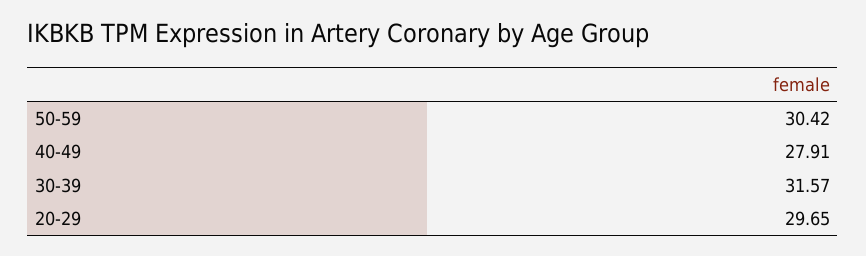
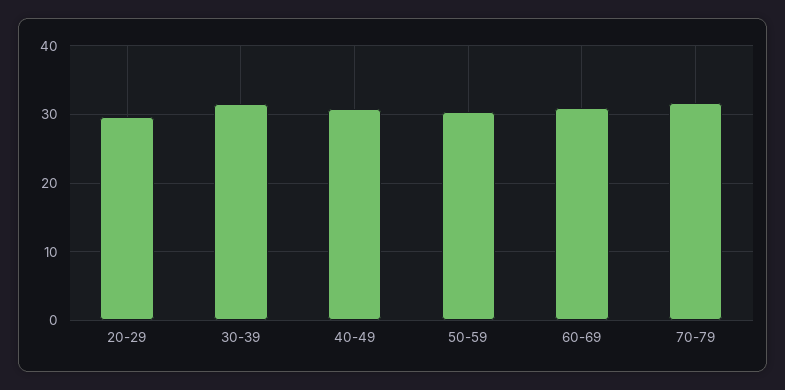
40-49: 27.91 -> 31
60-69: none -> 31
70-79: none -> 32

